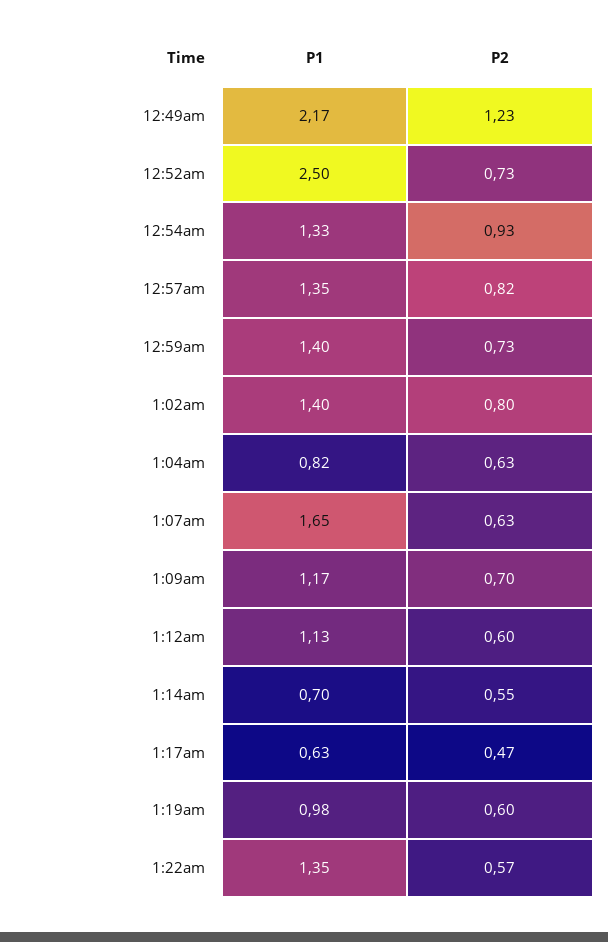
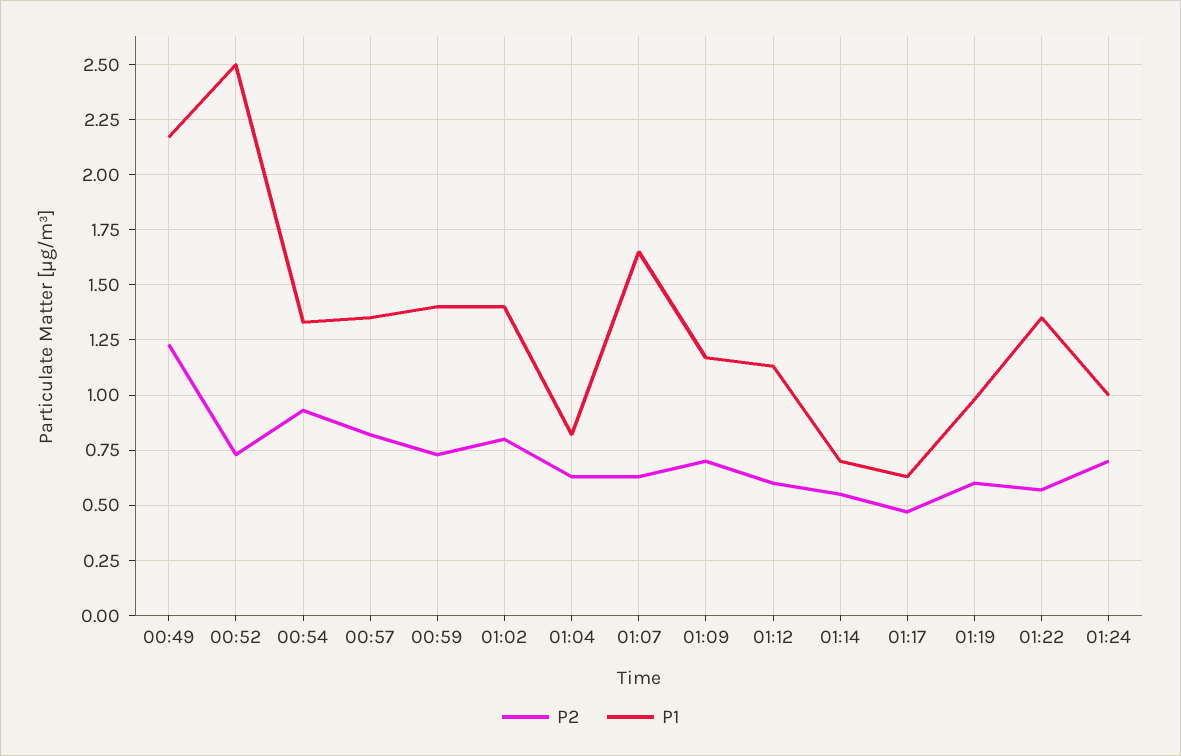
P2, 01:24: none -> 0.7
P1, 01:24: none -> 1

